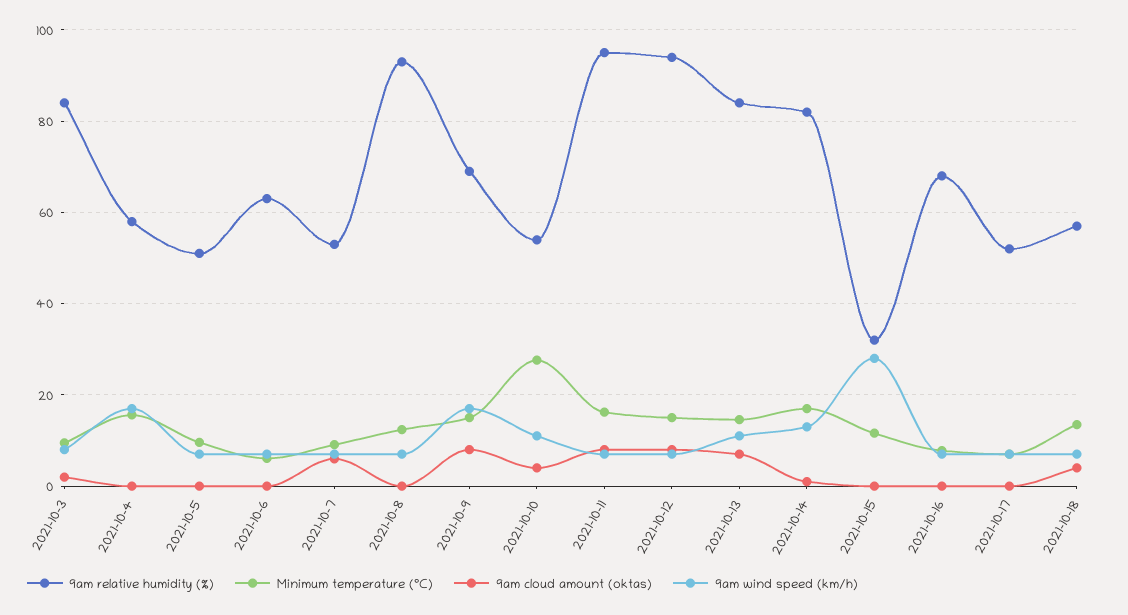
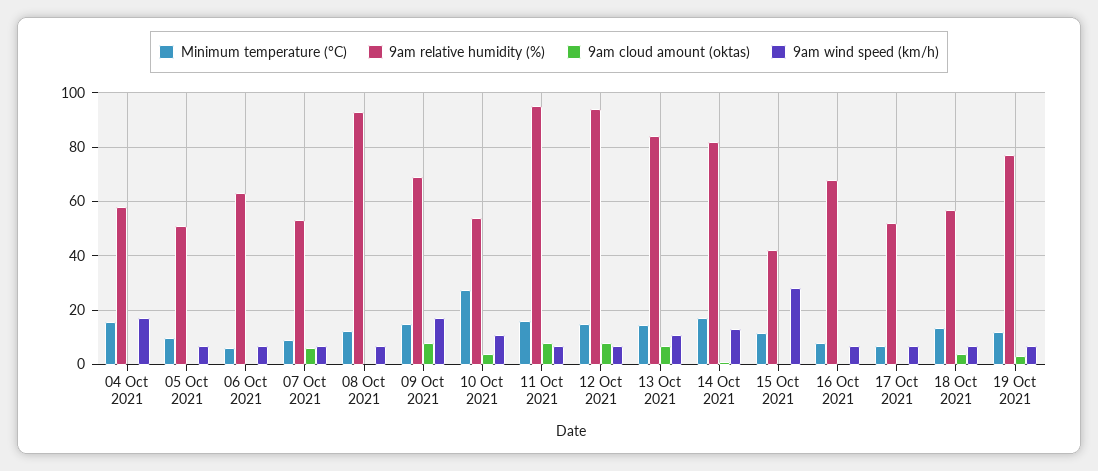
9am relative humidity (%), 2021-10-3: 84 -> none
Minimum temperature (°C), 2021-10-3: 10 -> none
9am cloud amount (oktas), 2021-10-3: 2 -> none
9am wind speed (km/h), 2021-10-3: 8 -> none
9am relative humidity (%), 2021-10-15: 32 -> 42.5
Minimum temperature (°C), 19 Oct 2021: none -> 12.5
9am relative humidity (%), 19 Oct 2021: none -> 77.5
9am cloud amount (oktas), 19 Oct 2021: none -> 2.5
9am wind speed (km/h), 19 Oct 2021: none -> 7.5

